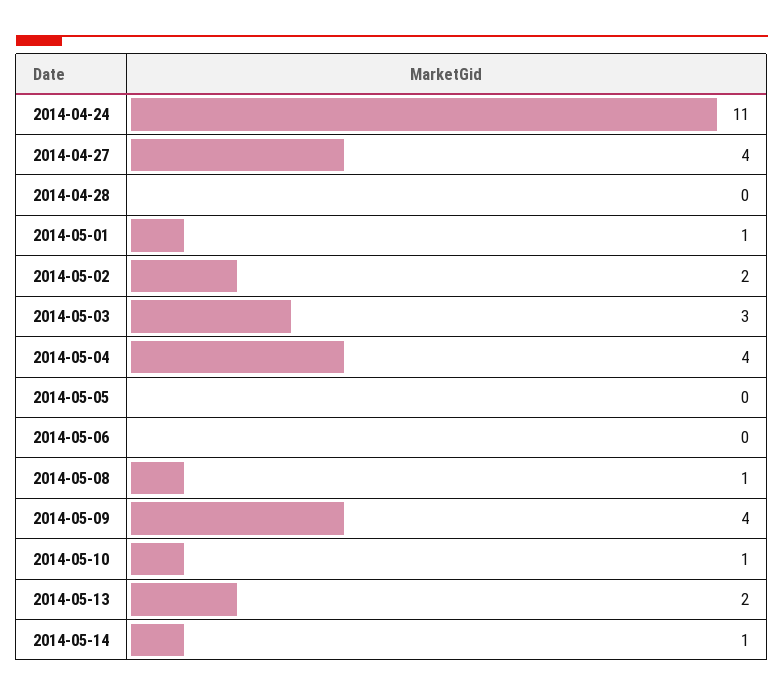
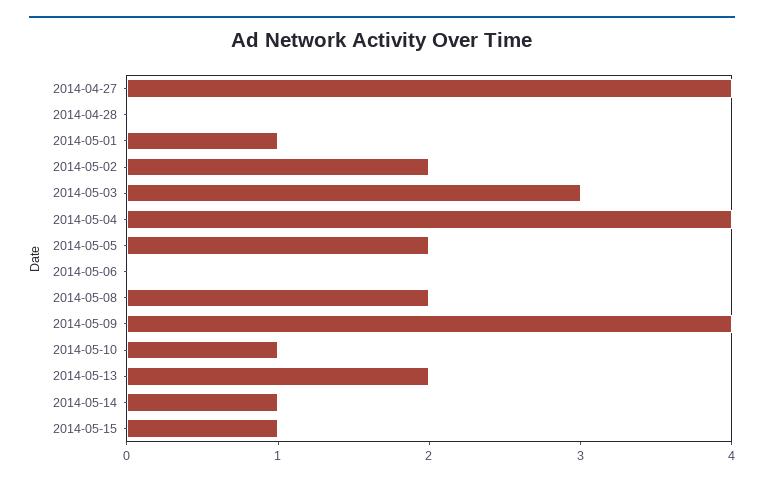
2014-04-24: 11 -> none
2014-05-05: 0 -> 2
2014-05-08: 1 -> 2
2014-05-15: none -> 1

